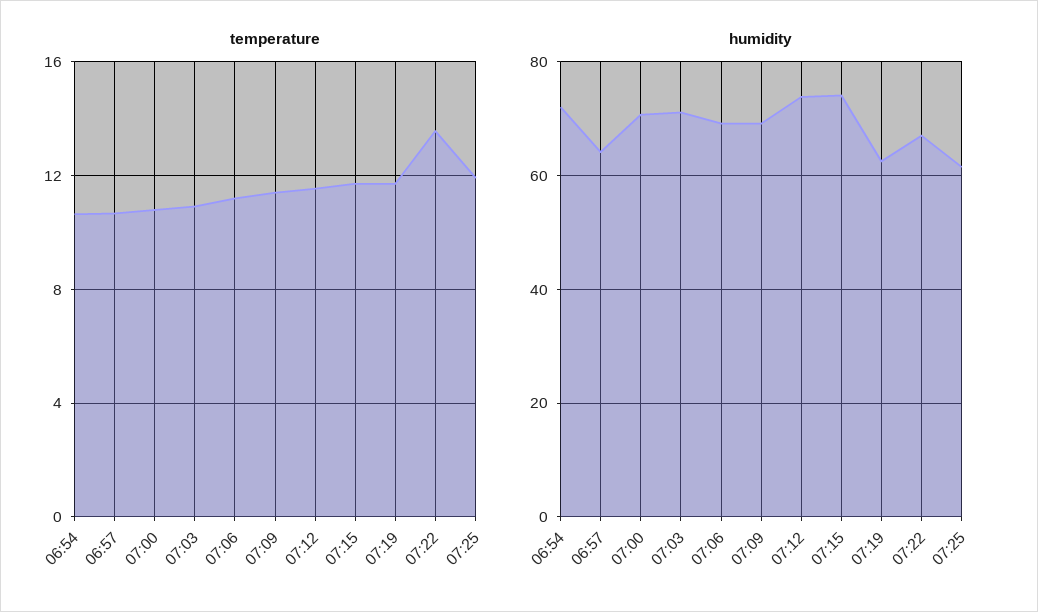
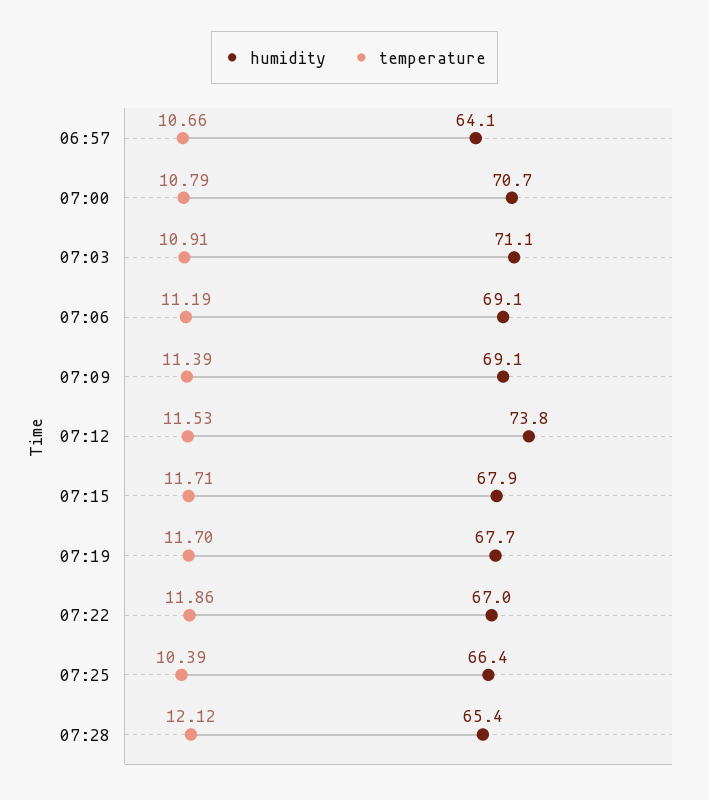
temperature, 06:54: 10.5 -> none
temperature, 07:22: 13.5 -> 11.86
temperature, 07:25: 12 -> 10.39
humidity, 06:54: 72 -> none
humidity, 07:15: 74 -> 67.9
humidity, 07:19: 62 -> 67.7
humidity, 07:25: 62 -> 66.4
humidity, 07:28: none -> 65.4
temperature, 07:28: none -> 12.12

